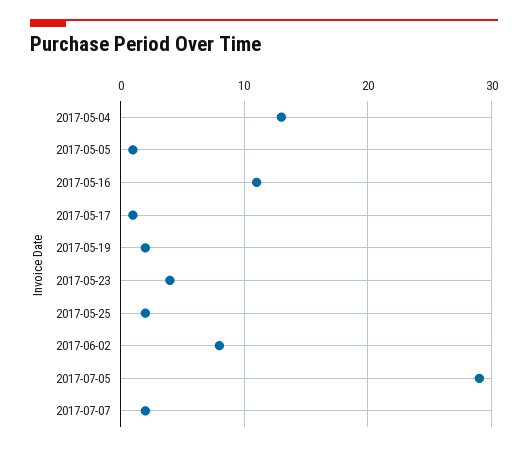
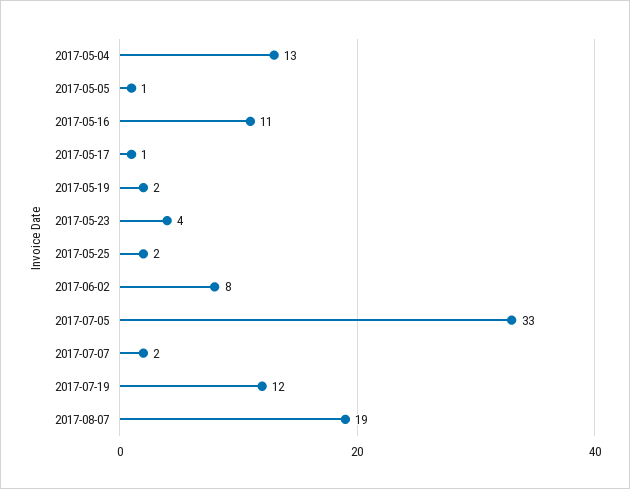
2017-07-05: 29 -> 33
2017-07-19: none -> 12
2017-08-07: none -> 19

